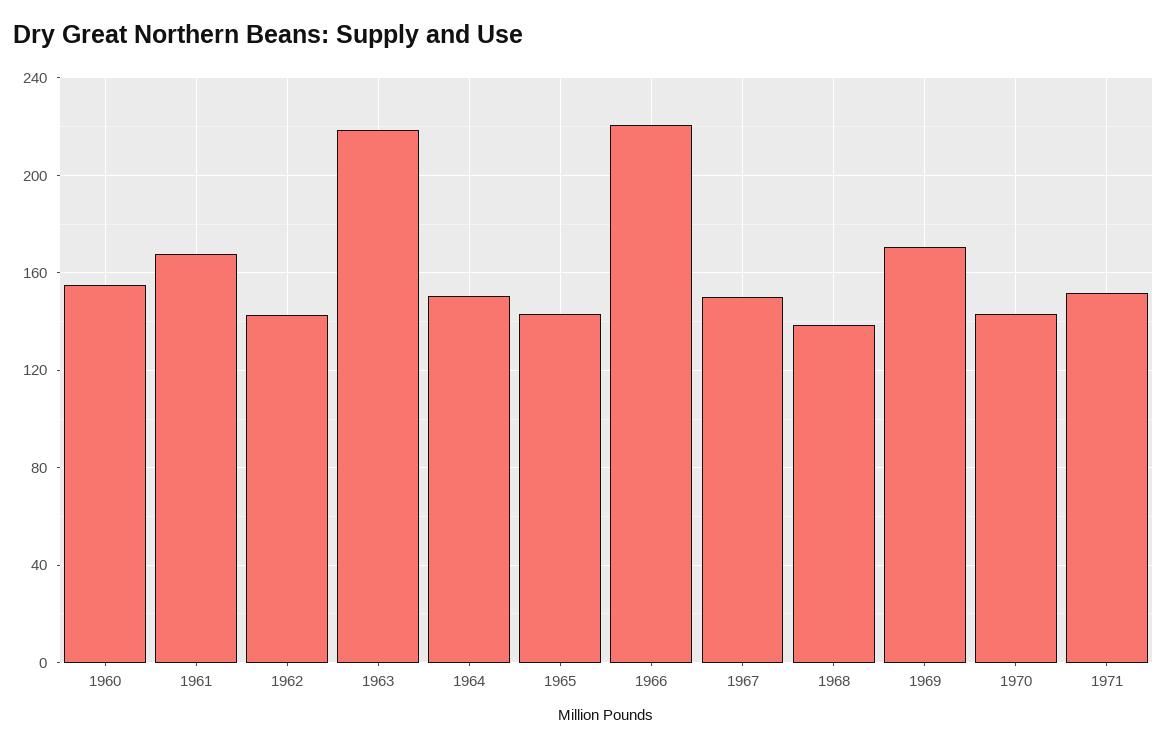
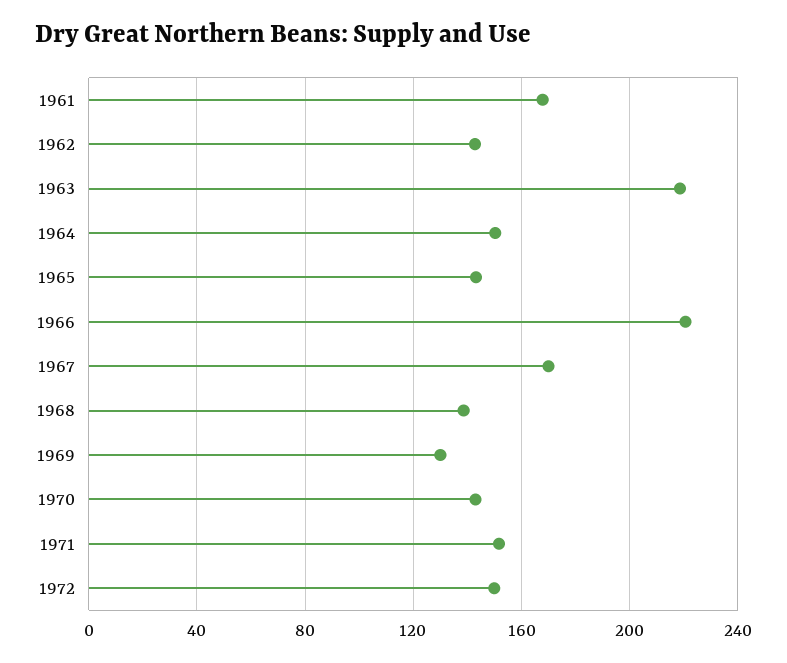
1960: 155 -> none
1967: 150 -> 170
1969: 170 -> 130
1972: none -> 150

